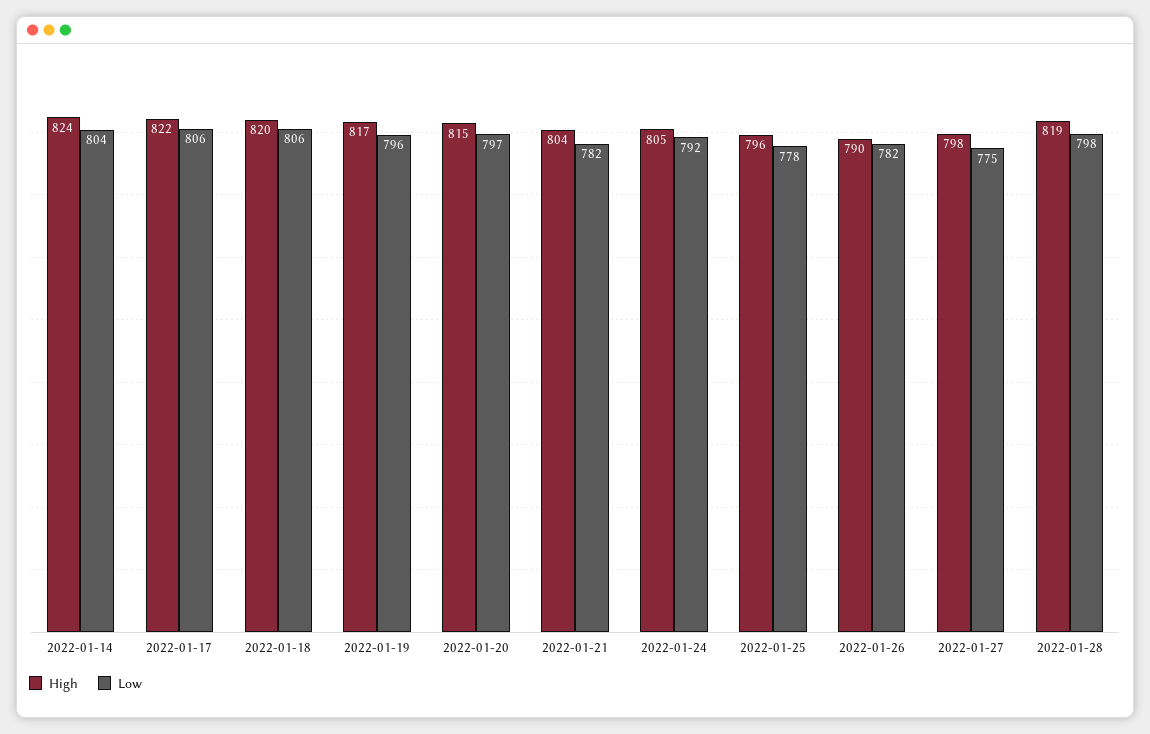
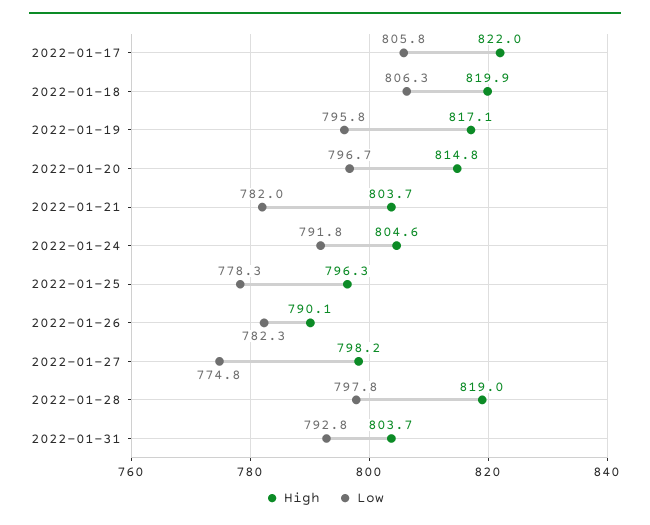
High, 2022-01-14: 824 -> none
Low, 2022-01-14: 804 -> none
High, 2022-01-31: none -> 803.7
Low, 2022-01-31: none -> 792.8

